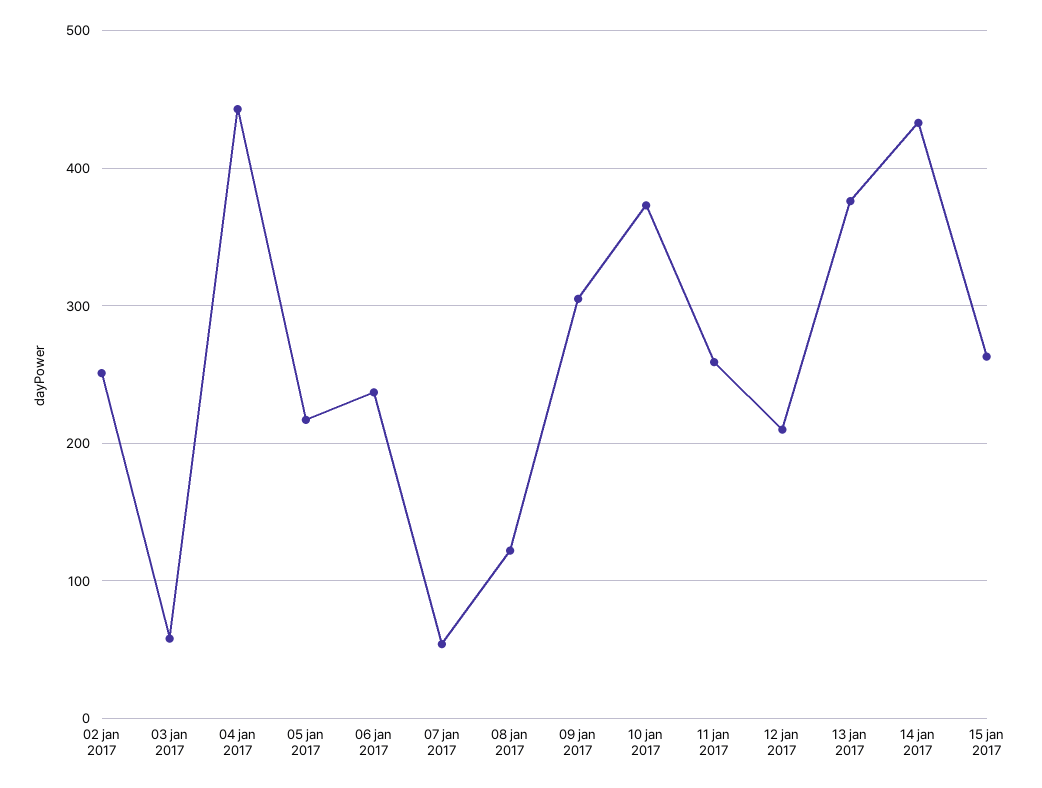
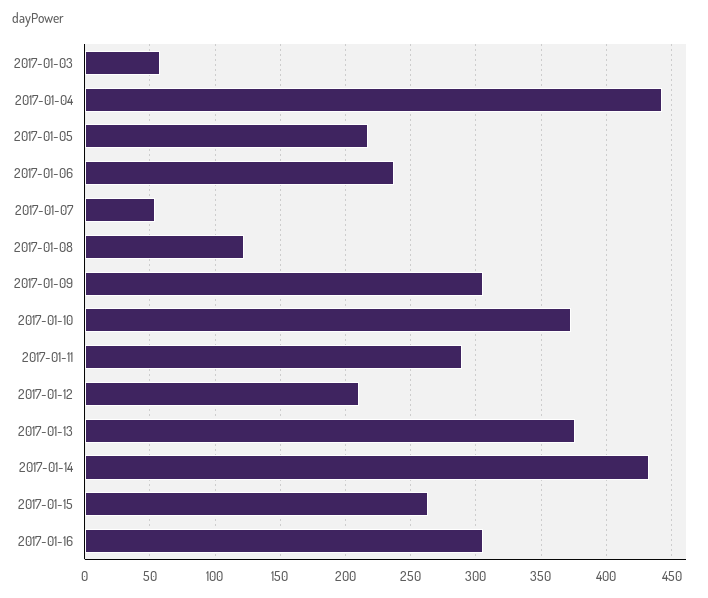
02 jan 2017: 250 -> none
11 jan 2017: 260 -> 290
2017-01-16: none -> 305

